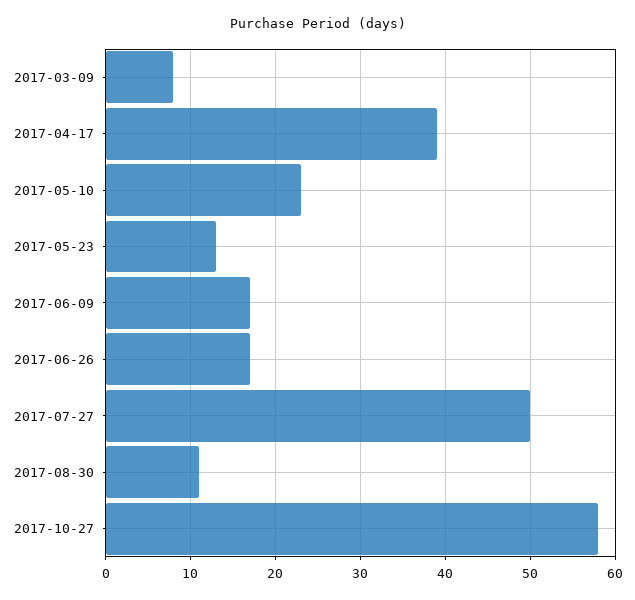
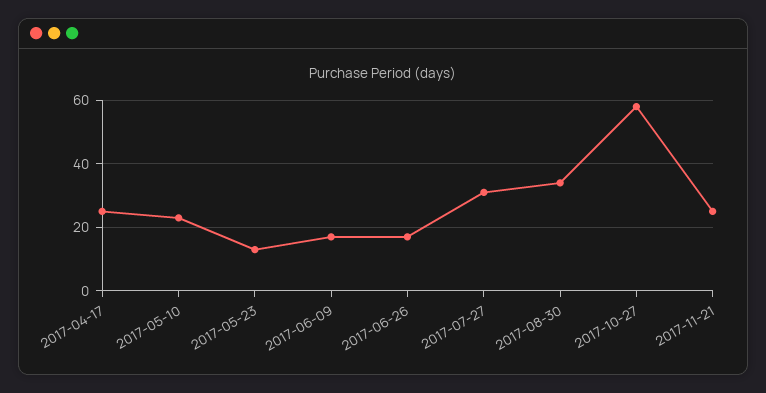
2017-03-09: 8 -> none
2017-04-17: 39 -> 25
2017-07-27: 50 -> 30
2017-08-30: 11 -> 35
2017-11-21: none -> 25

